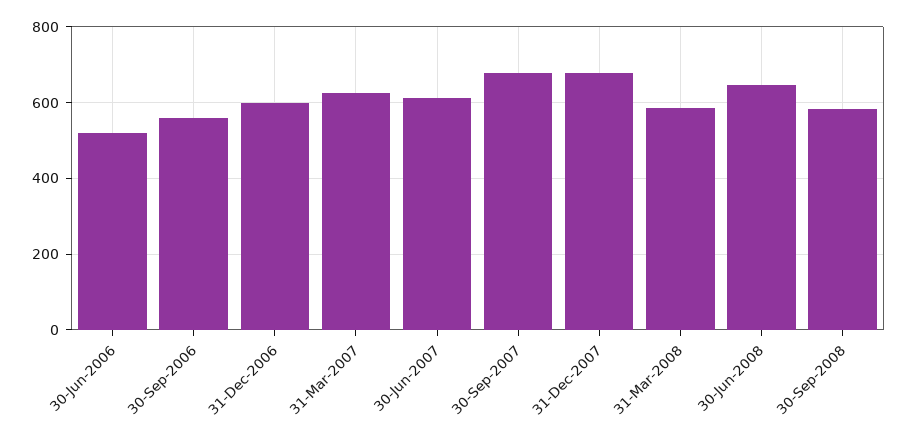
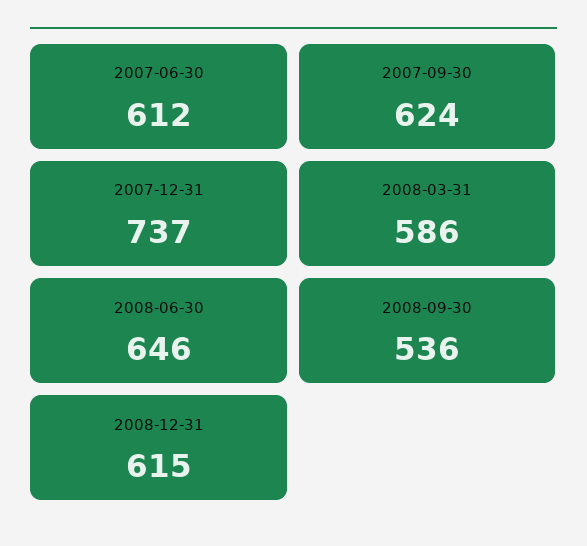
30-Jun-2006: 520 -> none
30-Sep-2006: 560 -> none
31-Dec-2006: 600 -> none
31-Mar-2007: 620 -> none
30-Sep-2007: 680 -> 624
31-Dec-2007: 680 -> 737
30-Sep-2008: 580 -> 536
2008-12-31: none -> 615

